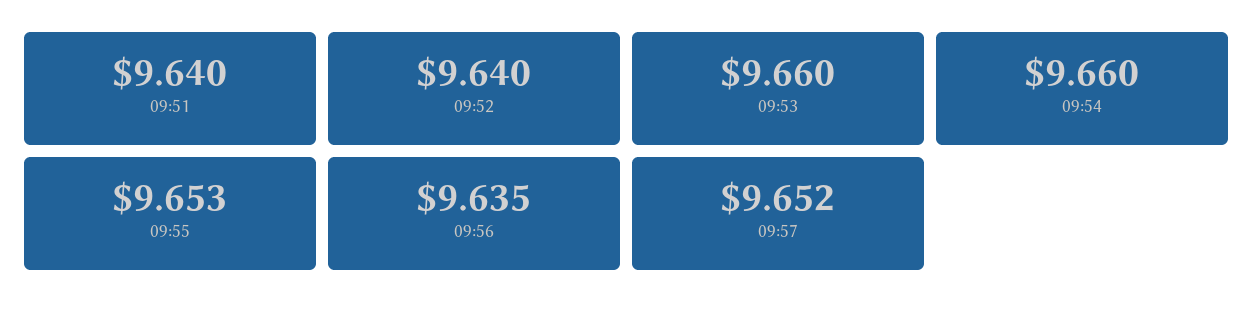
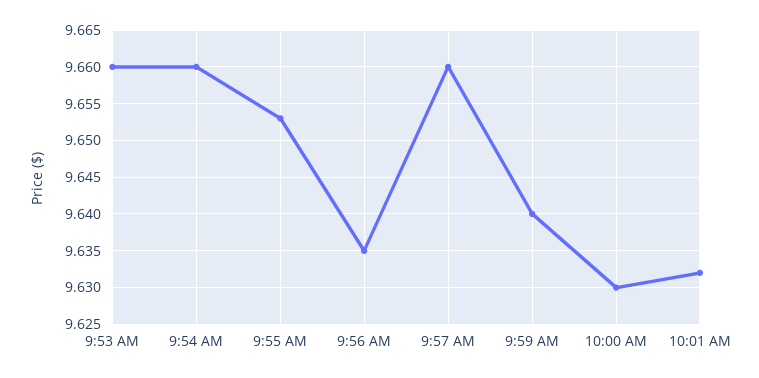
09:51: 9.64 -> none
09:52: 9.64 -> none
09:57: 9.652 -> 9.66
9:59 AM: none -> 9.64
10:00 AM: none -> 9.63
10:01 AM: none -> 9.632

